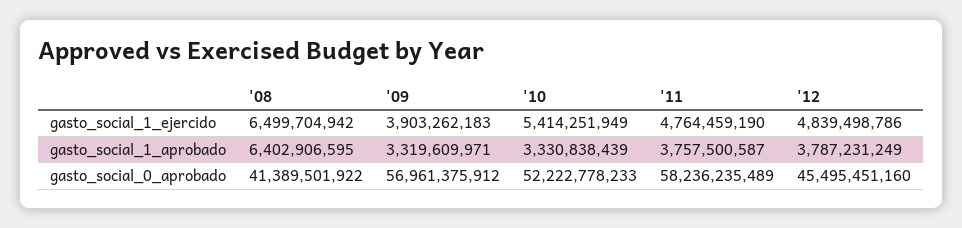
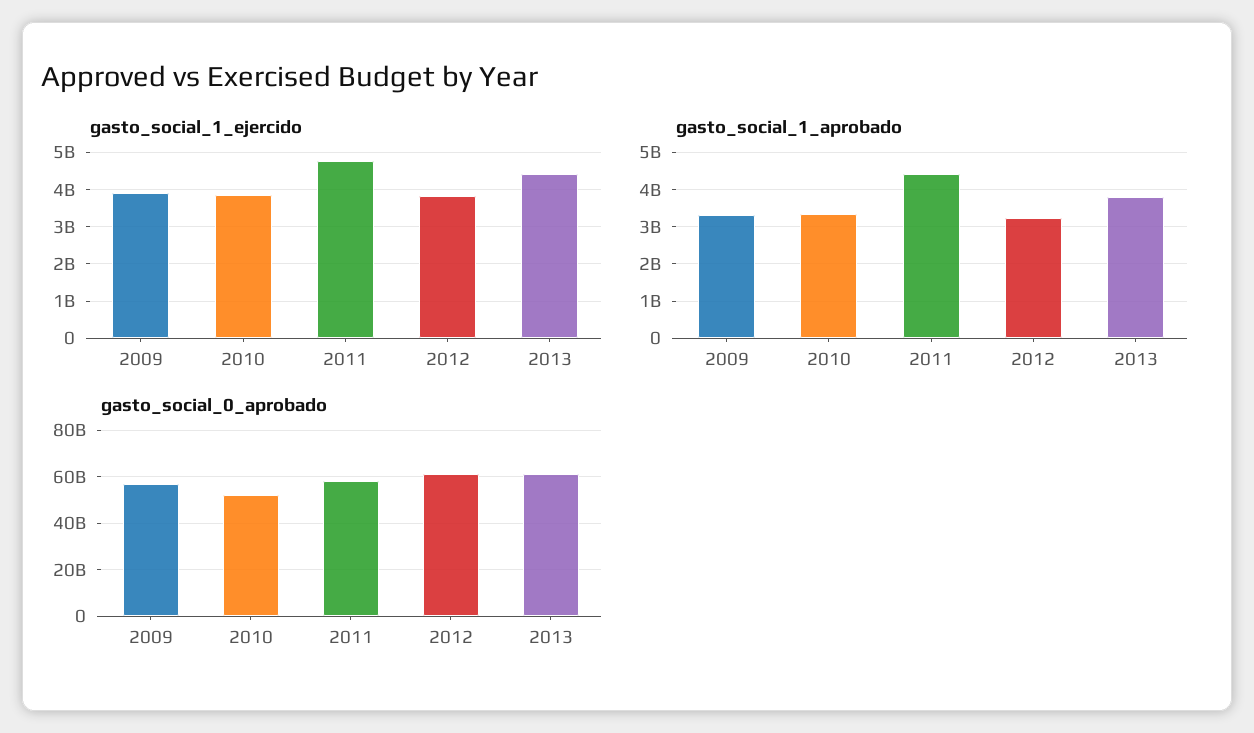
gasto_social_1_ejercido, '08: 6499704942 -> none
gasto_social_1_ejercido, '10: 5414251949 -> 3800000000
gasto_social_1_ejercido, '12: 4839498786 -> 3800000000
gasto_social_1_aprobado, '08: 6402906595 -> none
gasto_social_1_aprobado, '11: 3757500587 -> 4400000000
gasto_social_1_aprobado, '12: 3787231249 -> 3200000000
gasto_social_0_aprobado, '08: 41389501922 -> none
gasto_social_0_aprobado, '12: 45495451160 -> 60000000000
gasto_social_1_ejercido, 2013: none -> 4400000000
gasto_social_1_aprobado, 2013: none -> 3800000000
gasto_social_0_aprobado, 2013: none -> 60000000000

